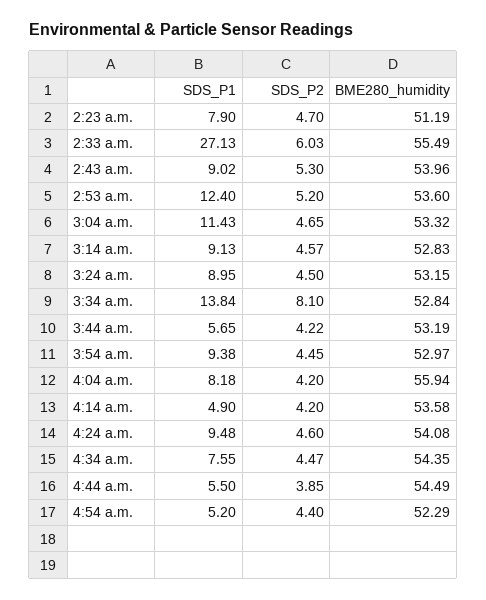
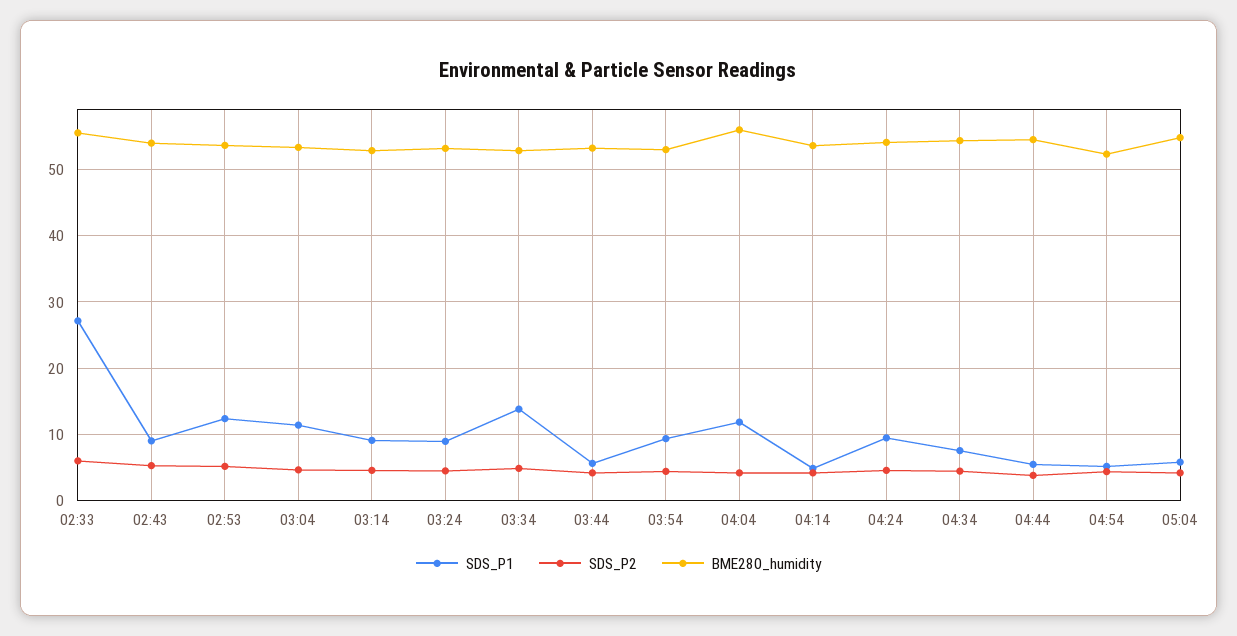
SDS_P1, 2:23 a.m.: 7.9 -> none
SDS_P2, 2:23 a.m.: 4.7 -> none
BME280_humidity, 2:23 a.m.: 51.19 -> none
SDS_P2, 3:34 a.m.: 8.1 -> 5
SDS_P1, 4:04 a.m.: 8.18 -> 12
SDS_P1, 05:04: none -> 6
SDS_P2, 05:04: none -> 4
BME280_humidity, 05:04: none -> 55

